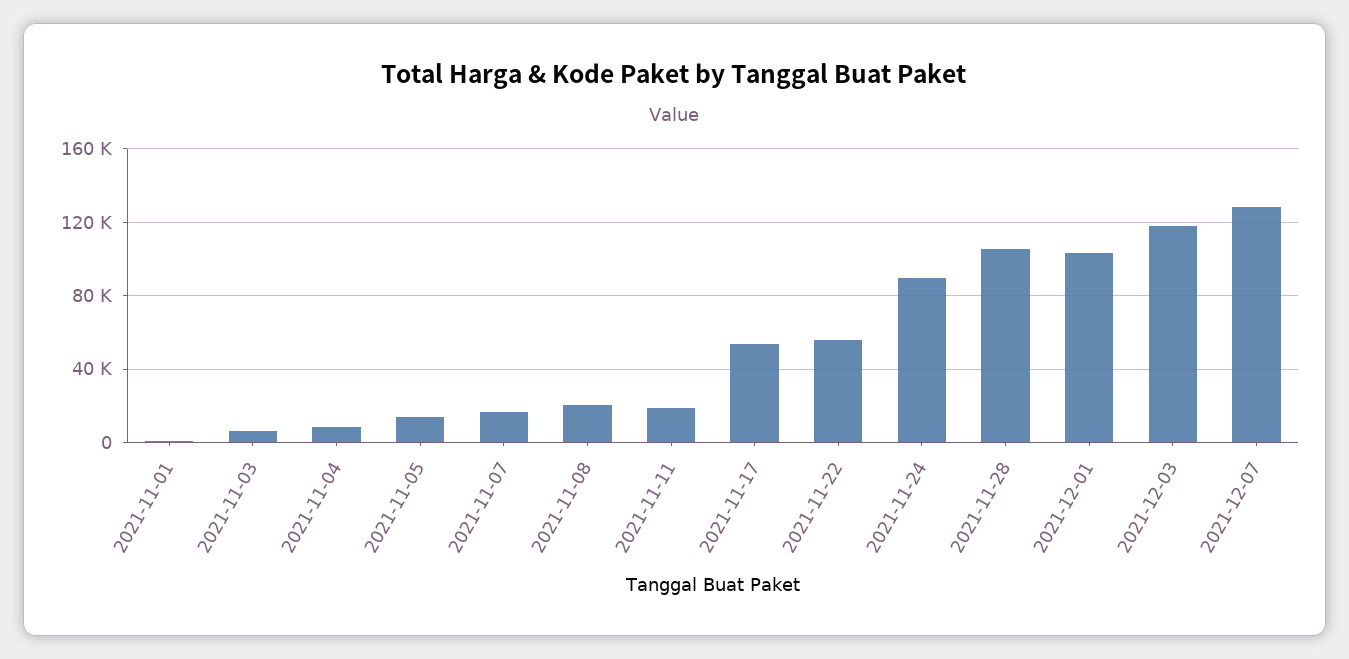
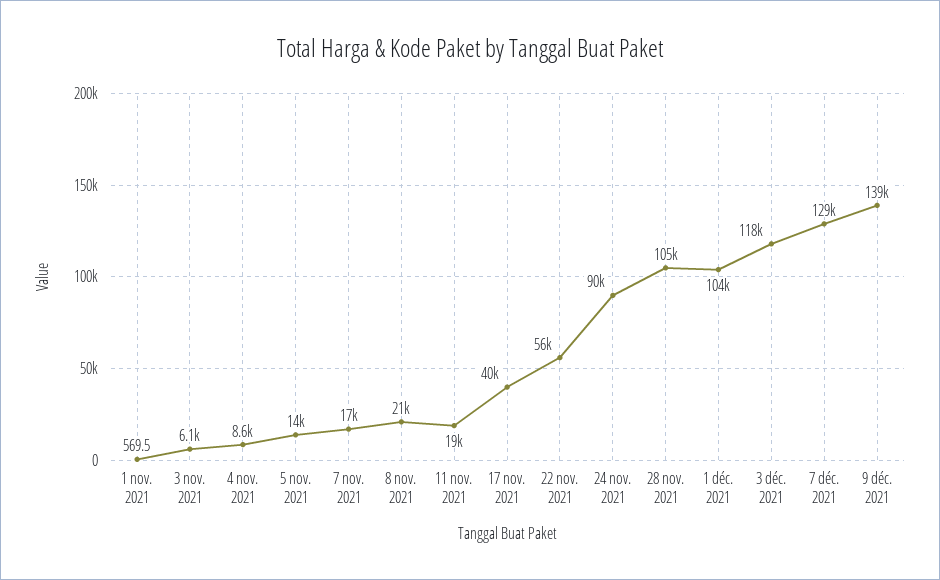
2021-11-17: 55000 -> 40000
9 déc. 2021: none -> 139000

